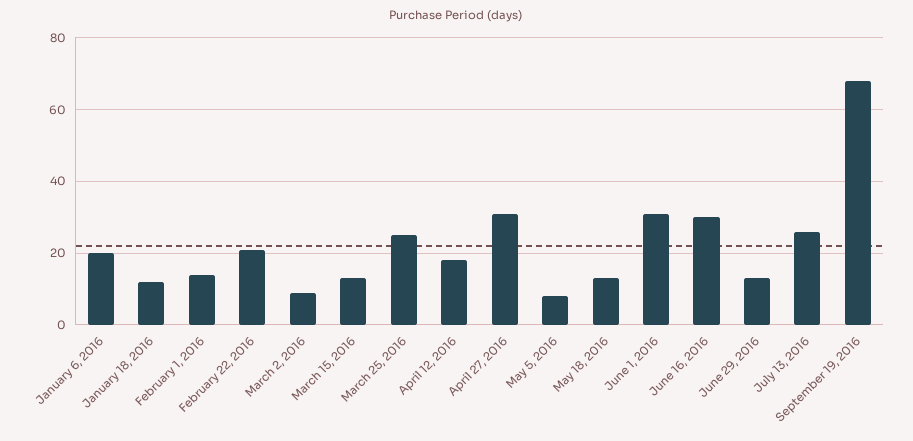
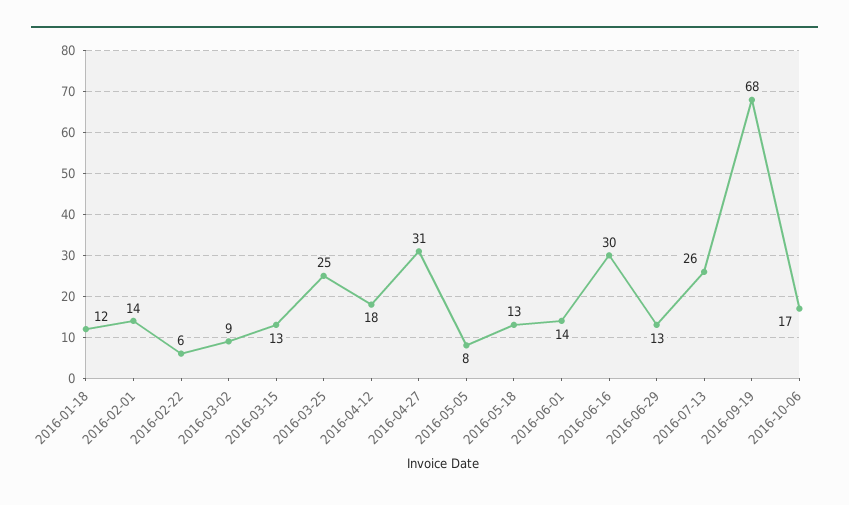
January 6, 2016: 20 -> none
February 22, 2016: 20 -> 6
June 1, 2016: 30 -> 14
2016-10-06: none -> 17

